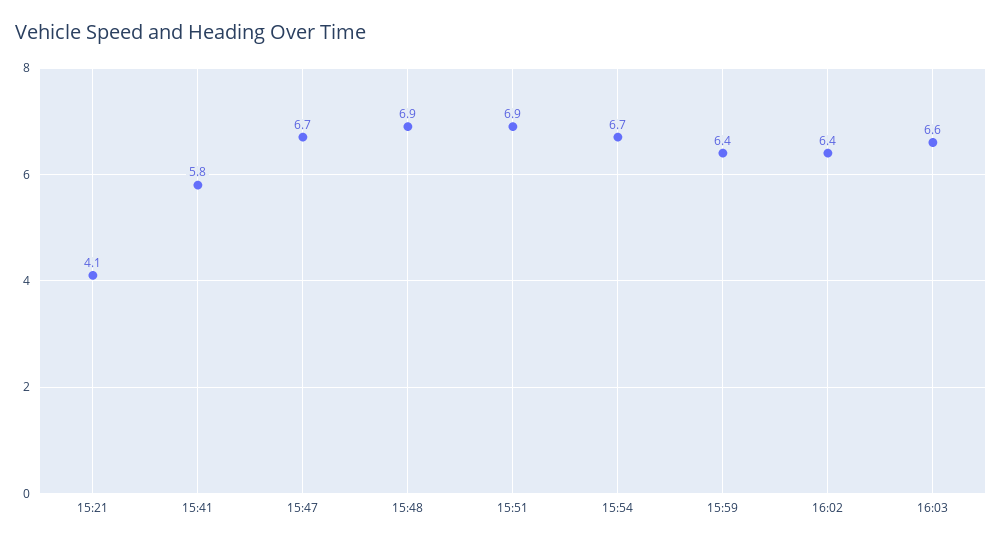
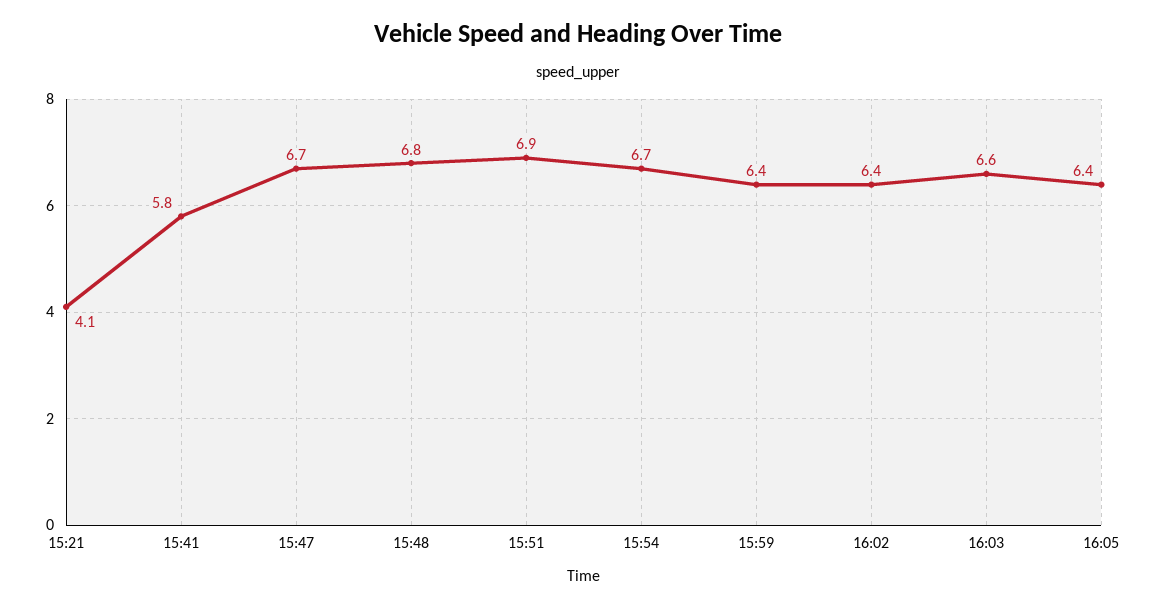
15:48: 6.9 -> 6.8
16:05: none -> 6.4

